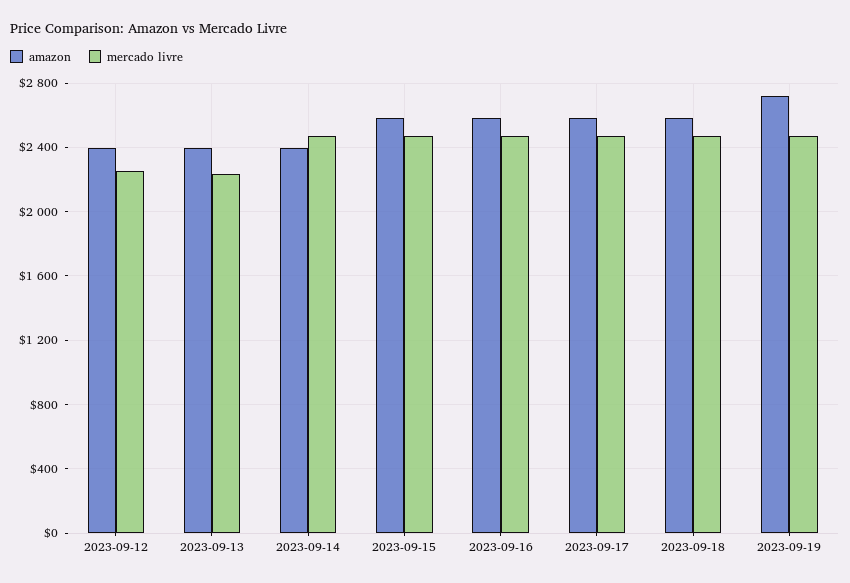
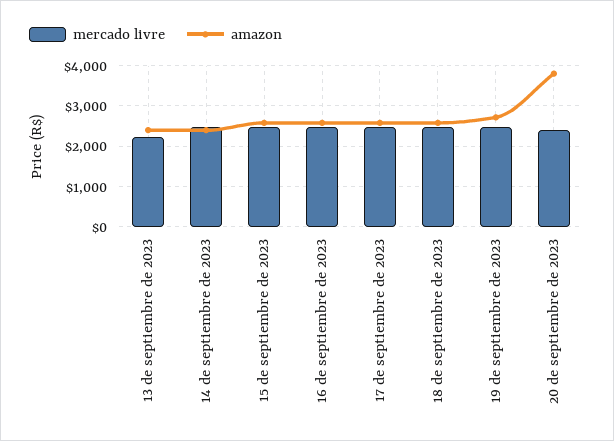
amazon, 2023-09-12: 2400 -> none
mercado livre, 2023-09-12: 2250 -> none
mercado livre, 20 de septiembre de 2023: none -> 2400
amazon, 20 de septiembre de 2023: none -> 3800

